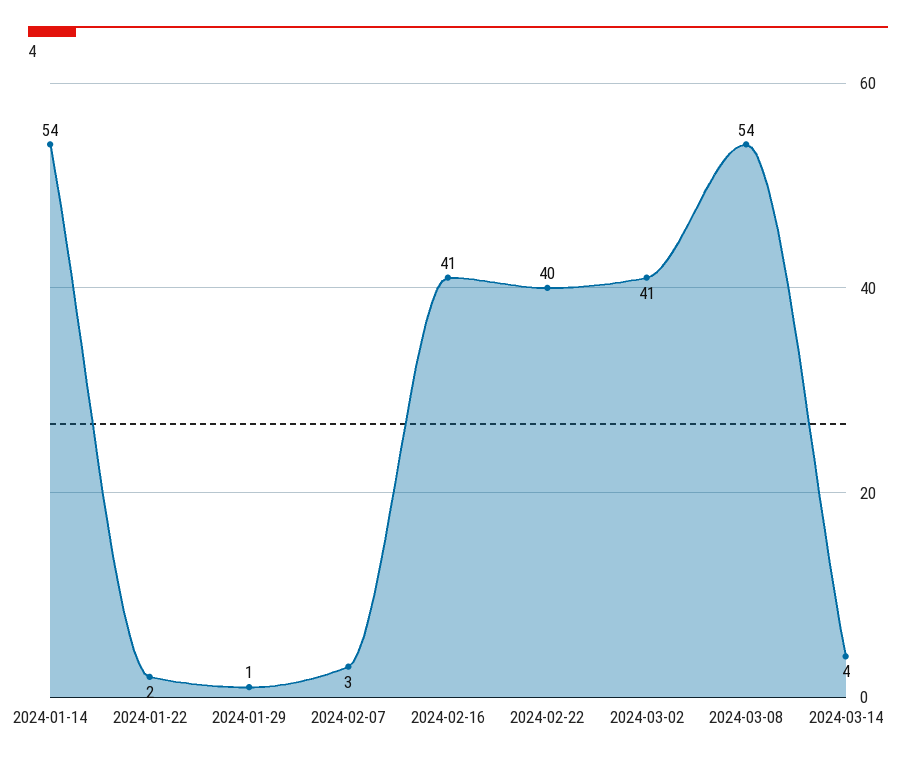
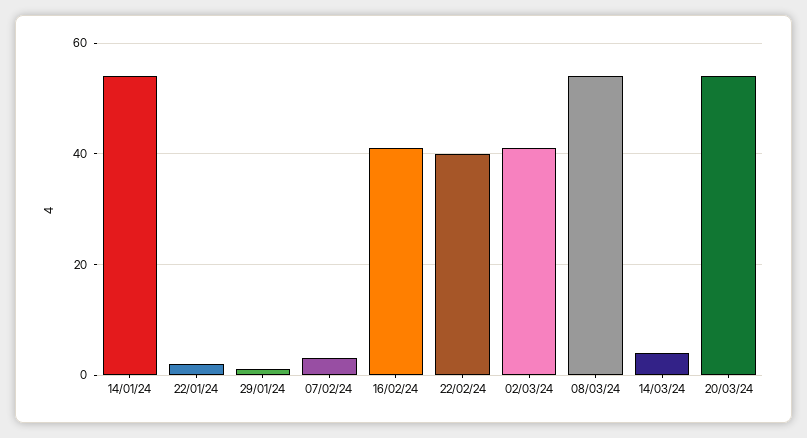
20/03/24: none -> 55

